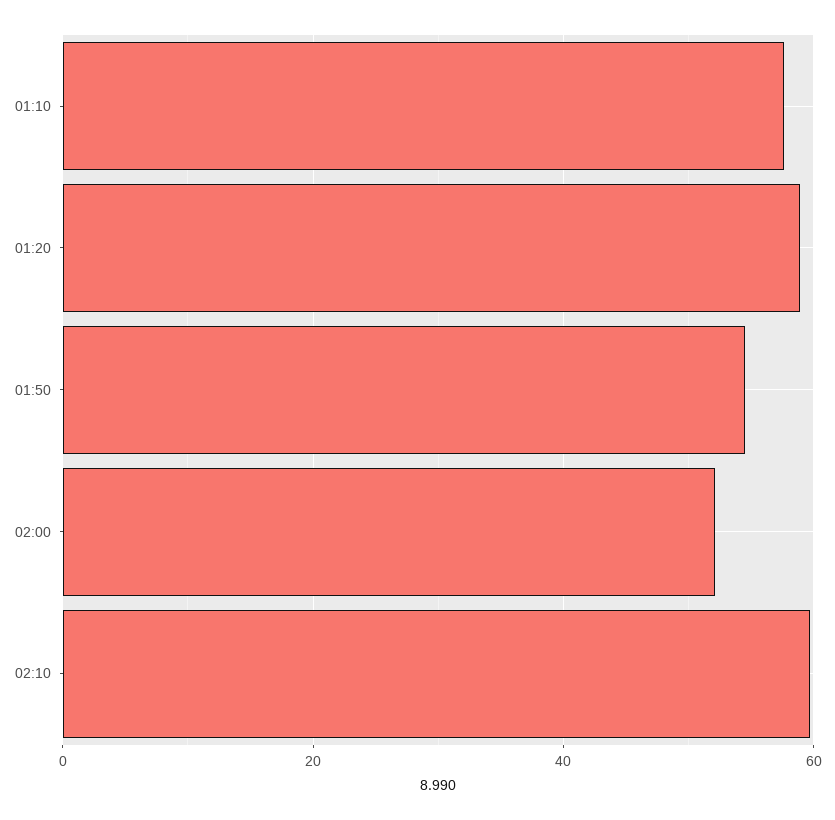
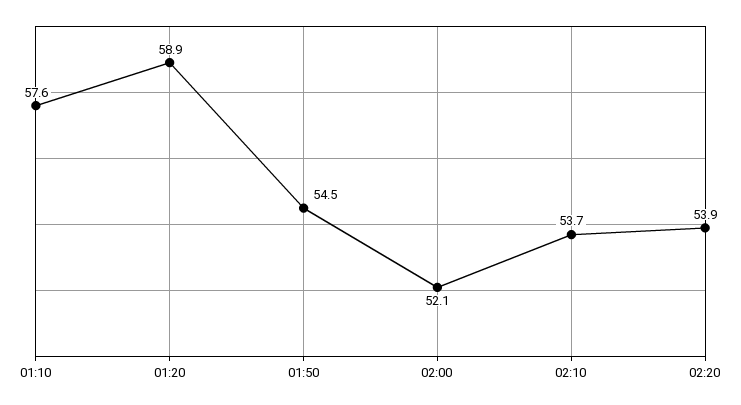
02:10: 60 -> 53.7
02:20: none -> 53.9

